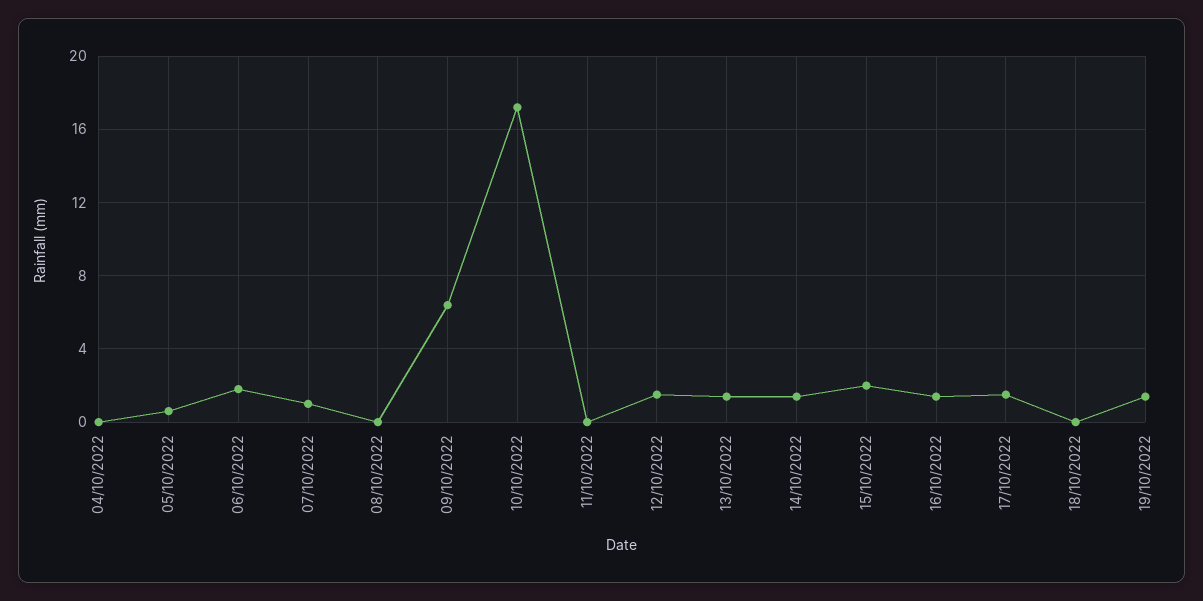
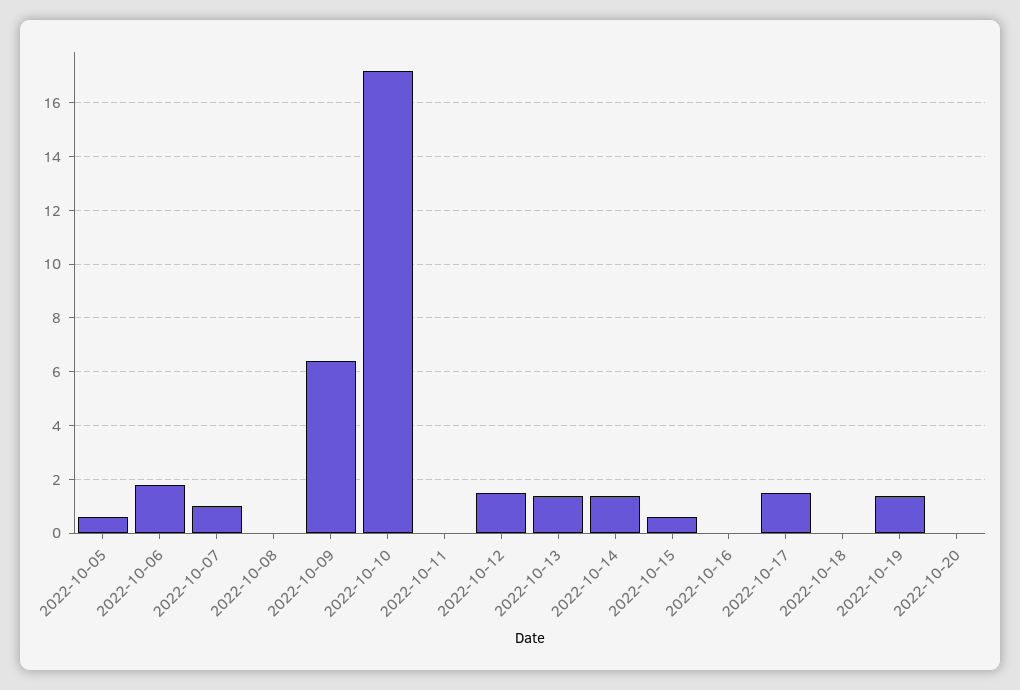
04/10/2022: 0 -> none
15/10/2022: 2 -> 0.5
16/10/2022: 1.5 -> 0
2022-10-20: none -> 0

